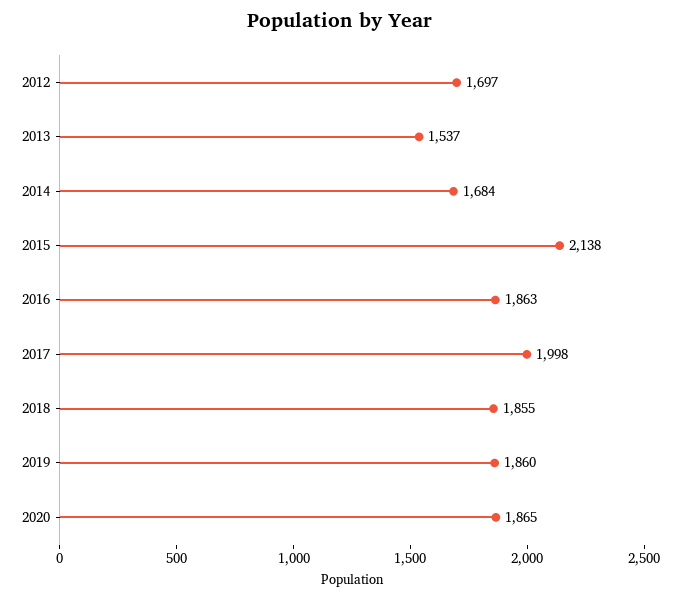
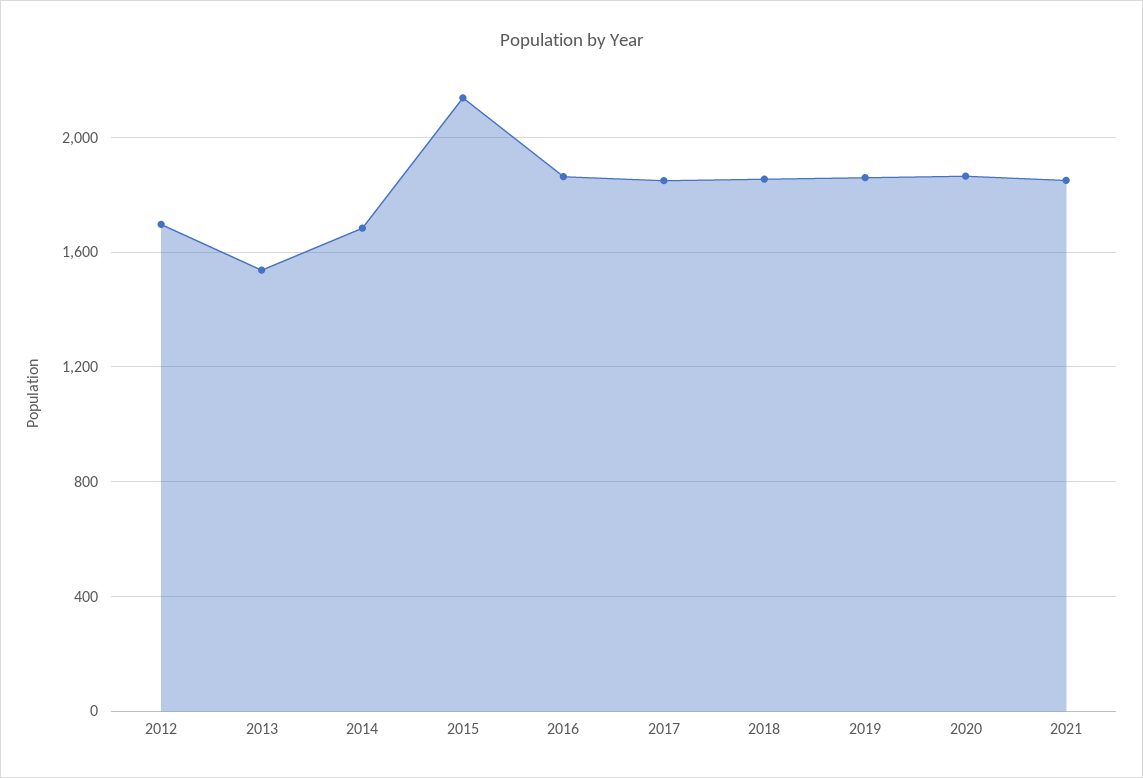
2017: 1998 -> 1850
2021: none -> 1850

